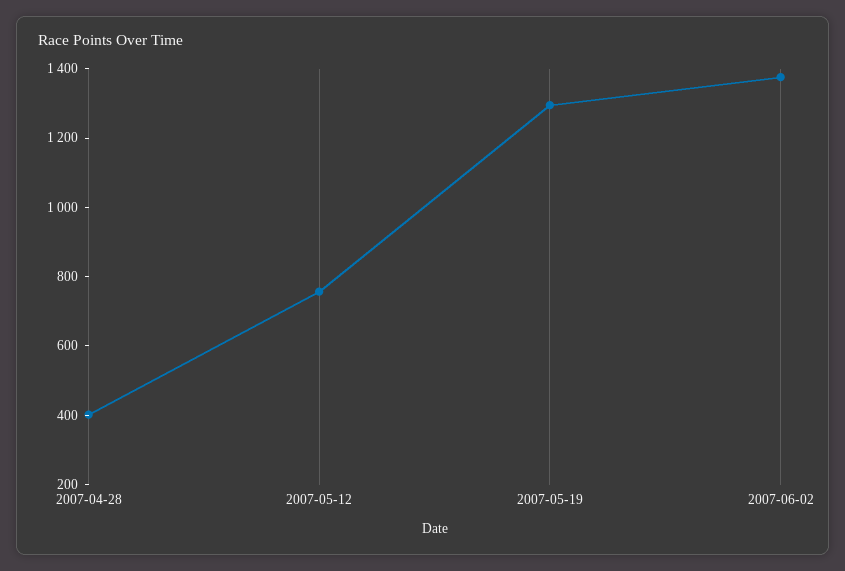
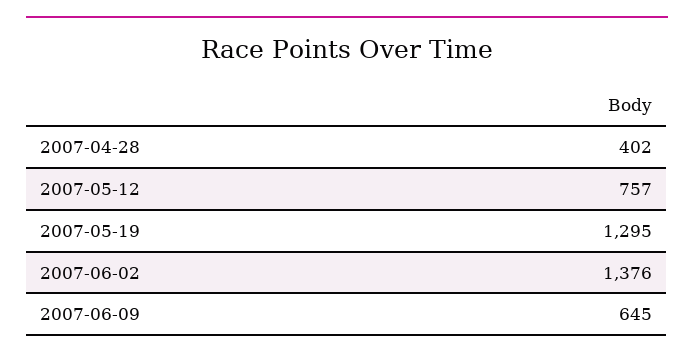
2007-06-09: none -> 645

